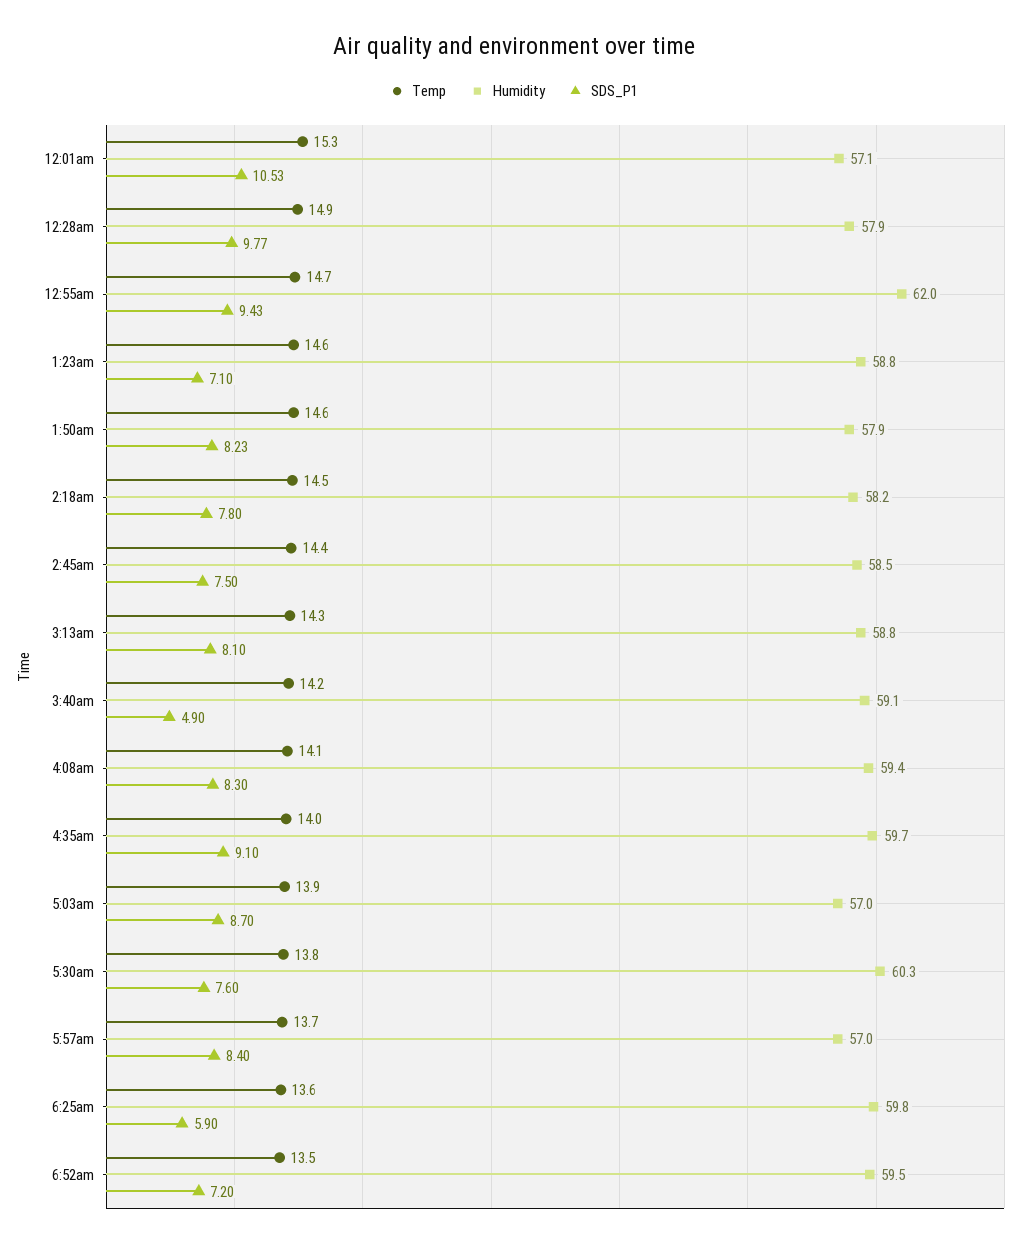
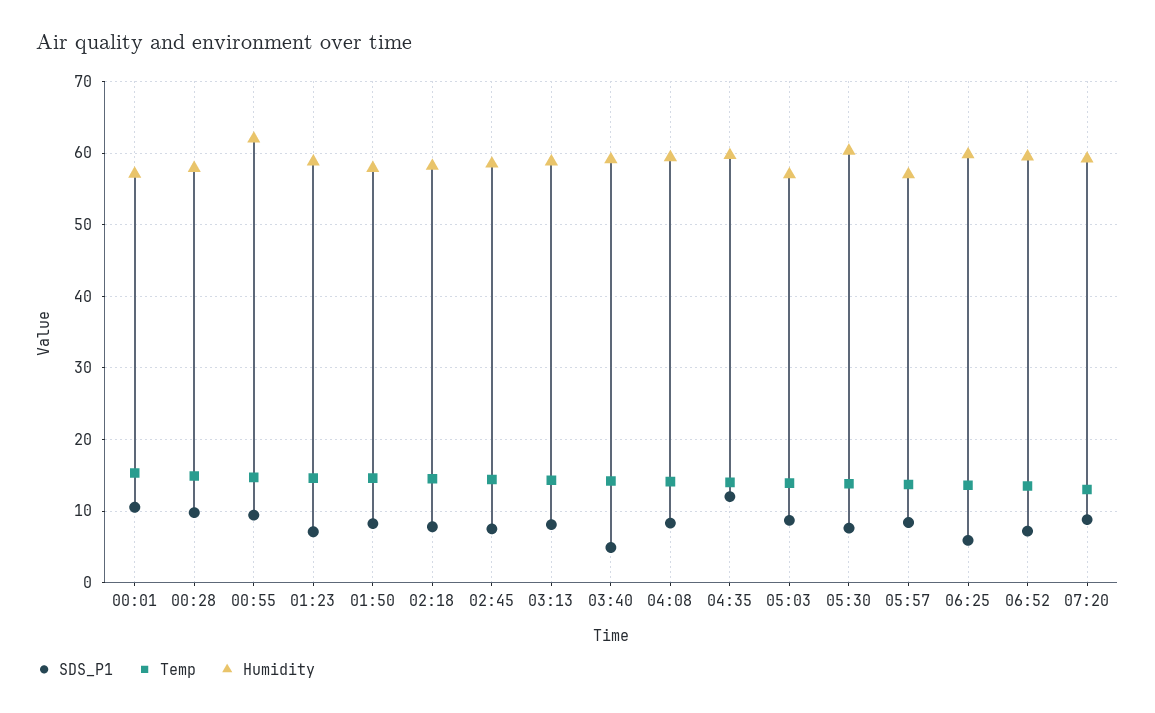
SDS_P1, 4:35am: 9.1 -> 12
SDS_P1, 07:20: none -> 9
Temp, 07:20: none -> 13
Humidity, 07:20: none -> 59

